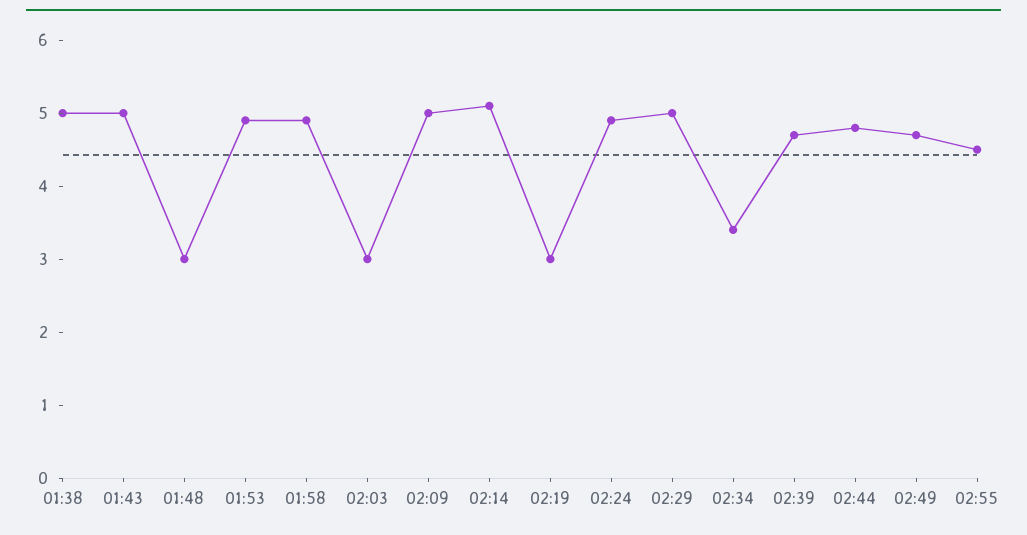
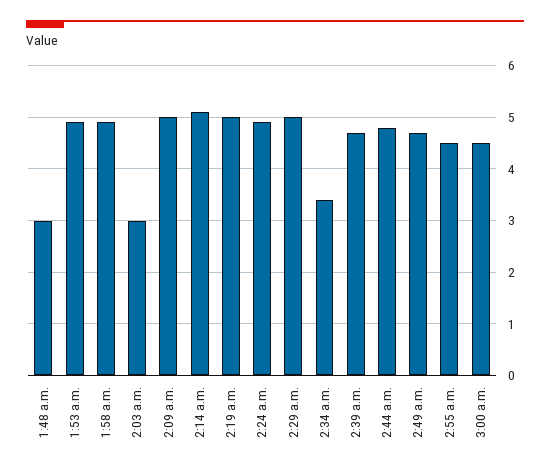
01:38: 5 -> none
01:43: 5 -> none
02:19: 3 -> 5
3:00 a.m.: none -> 4.5

